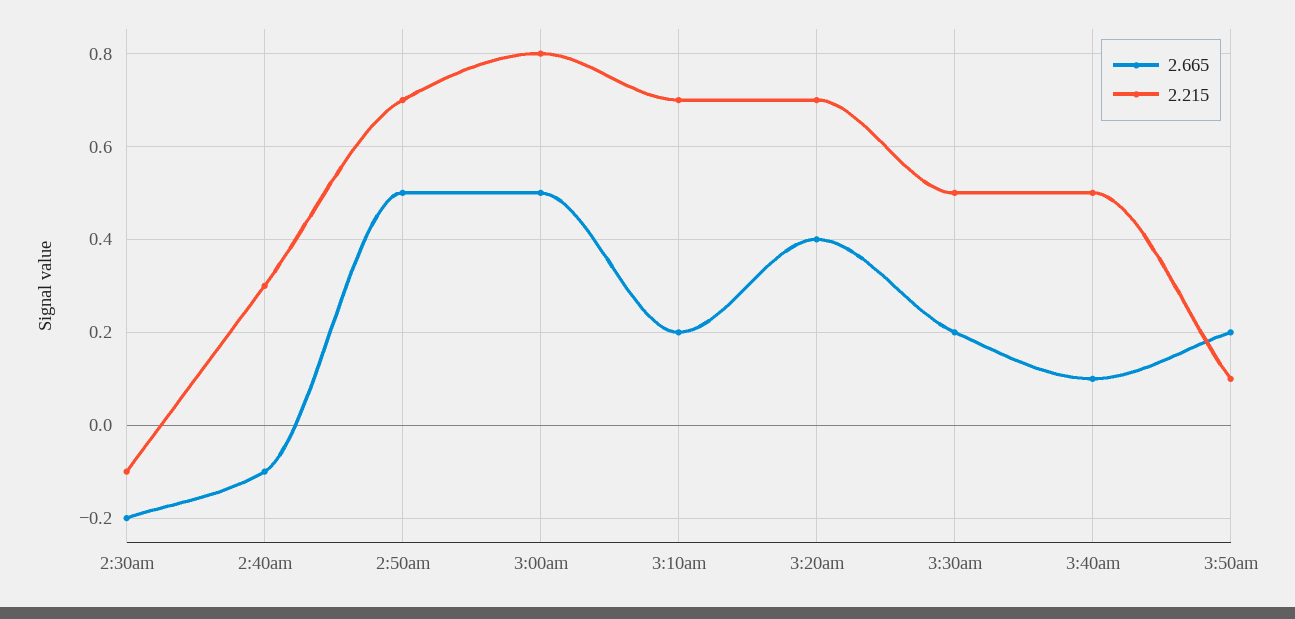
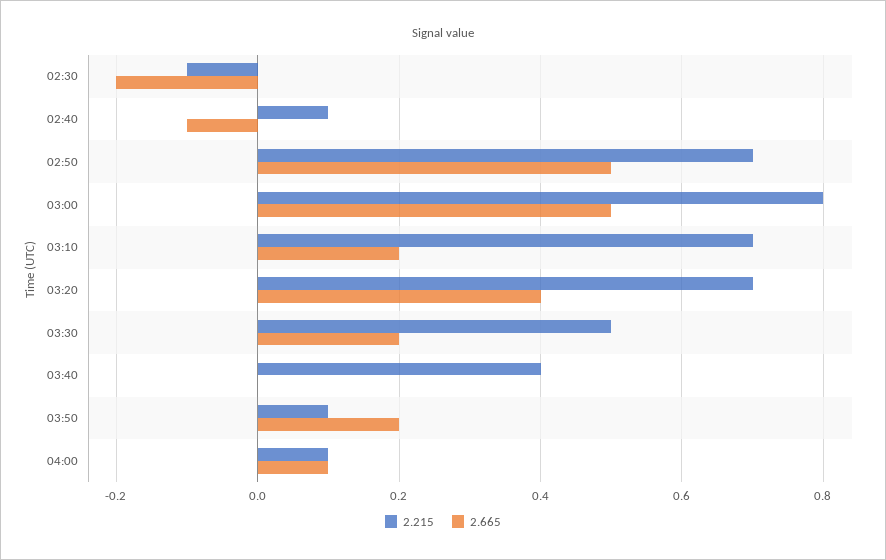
2.215, 2:40am: 0.3 -> 0.1
2.665, 3:40am: 0.1 -> 0
2.215, 3:40am: 0.5 -> 0.4
2.215, 04:00: none -> 0.1
2.665, 04:00: none -> 0.1

